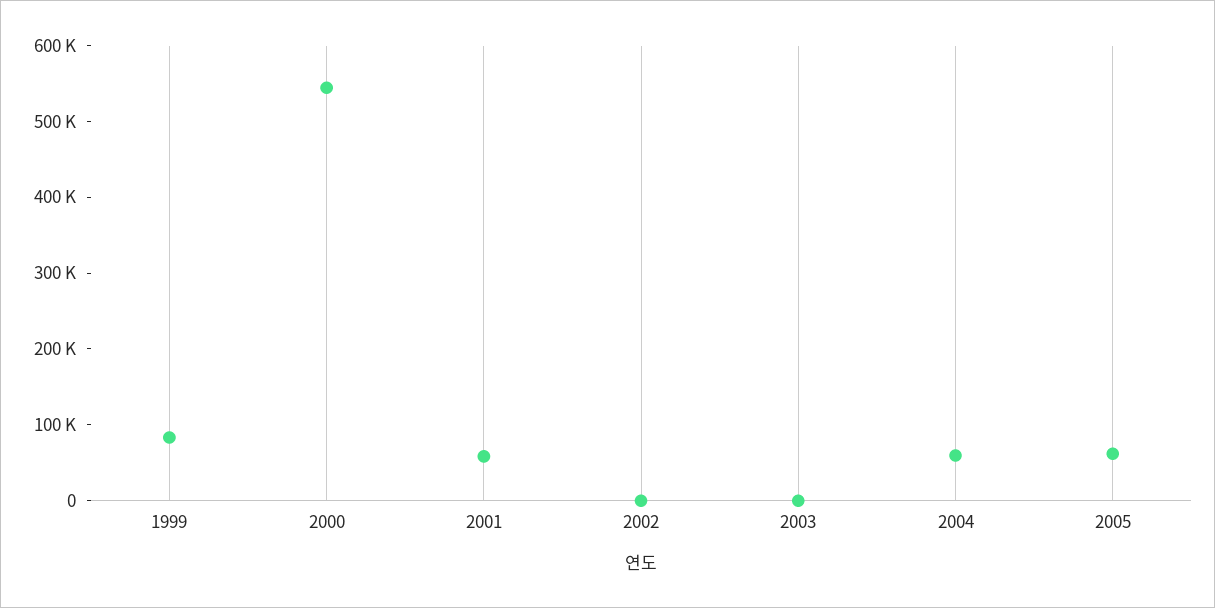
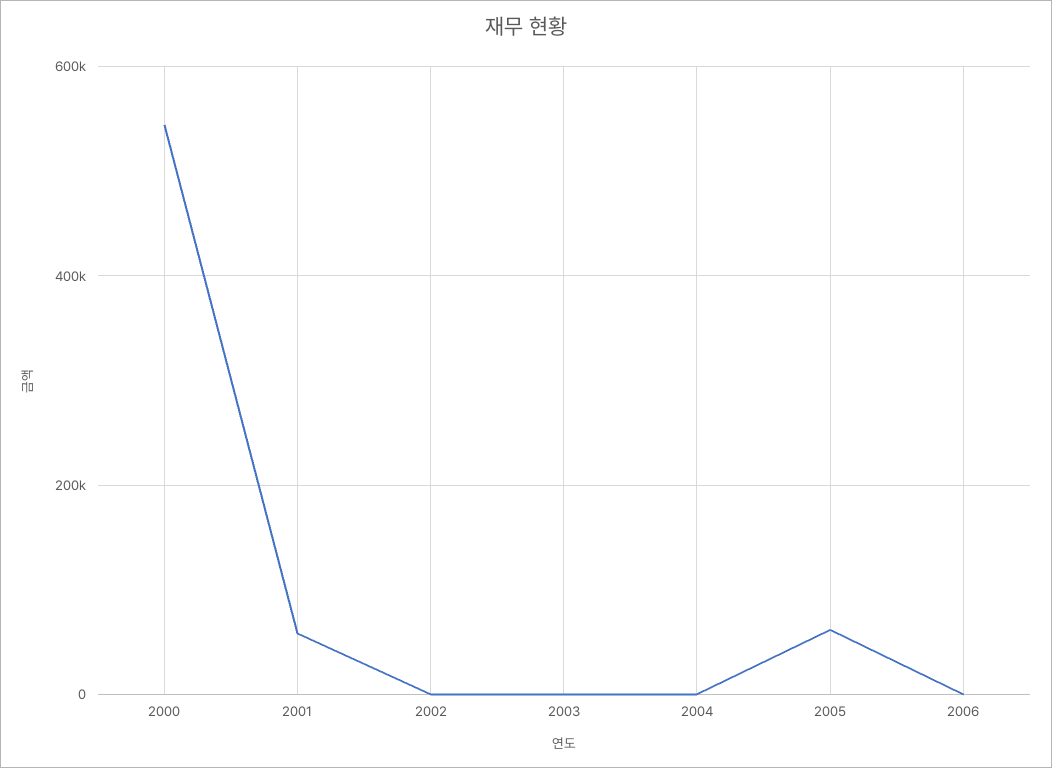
1999: 80000 -> none
2004: 60000 -> 0
2006: none -> 0

